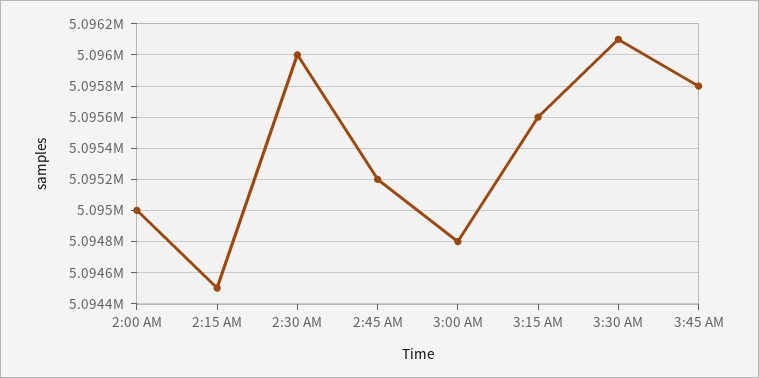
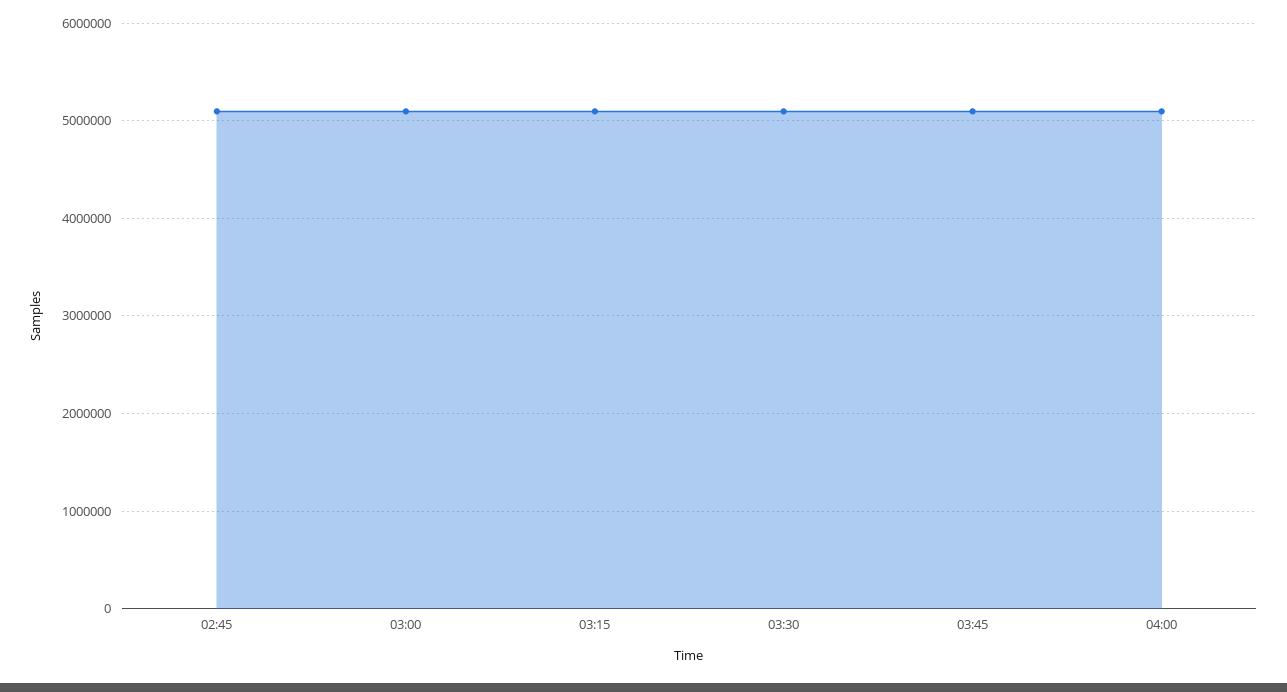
2:00 AM: 5095000 -> none
2:15 AM: 5094500 -> none
2:30 AM: 5096000 -> none
04:00: none -> 5100000

